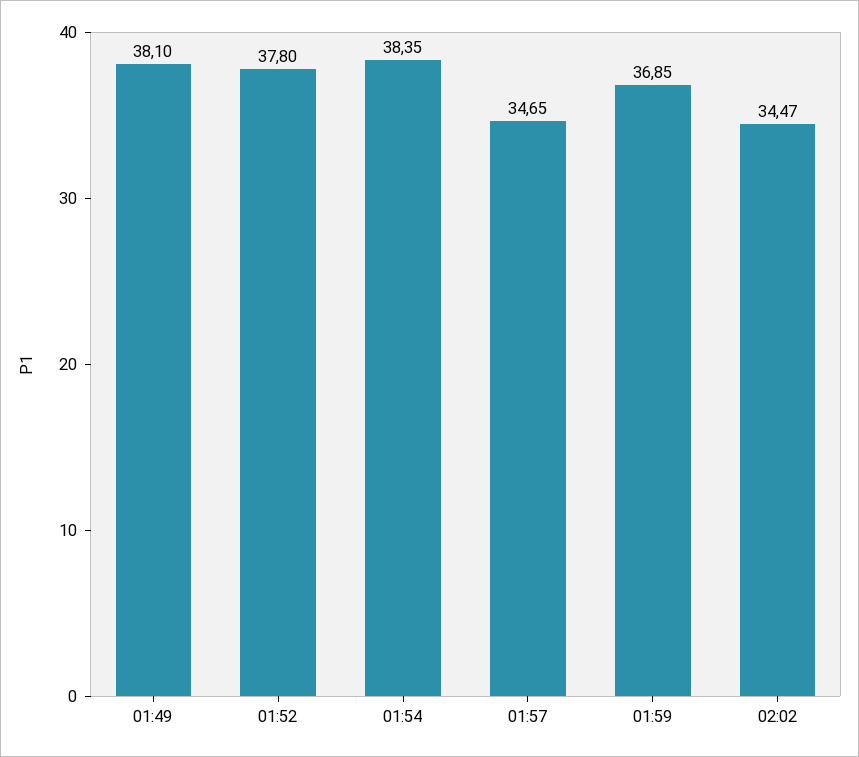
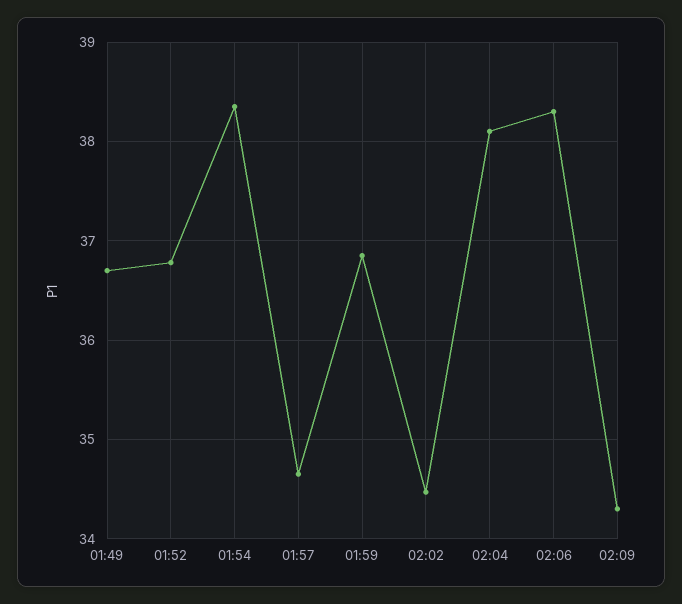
01:49: 38.1 -> 36.7
01:52: 37.8 -> 36.8
02:04: none -> 38.1
02:06: none -> 38.3
02:09: none -> 34.3

